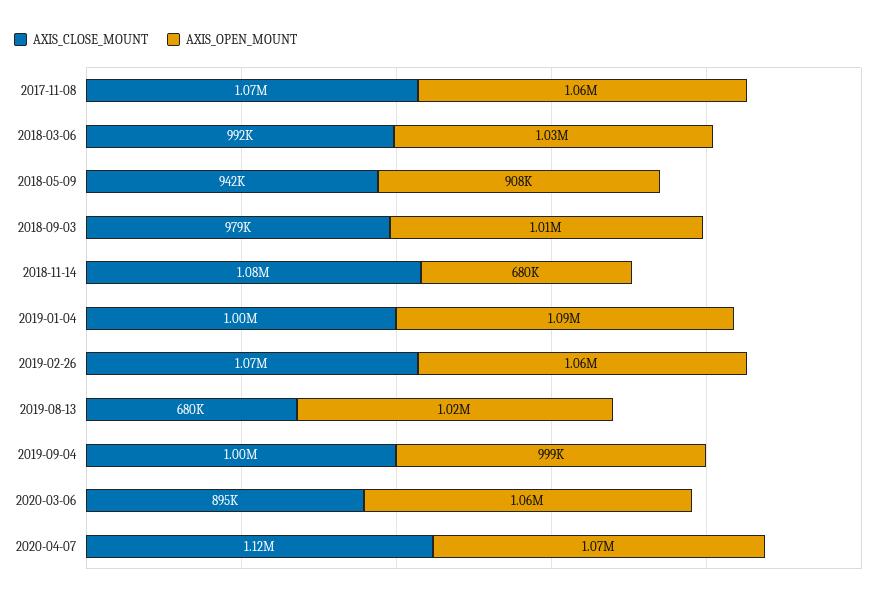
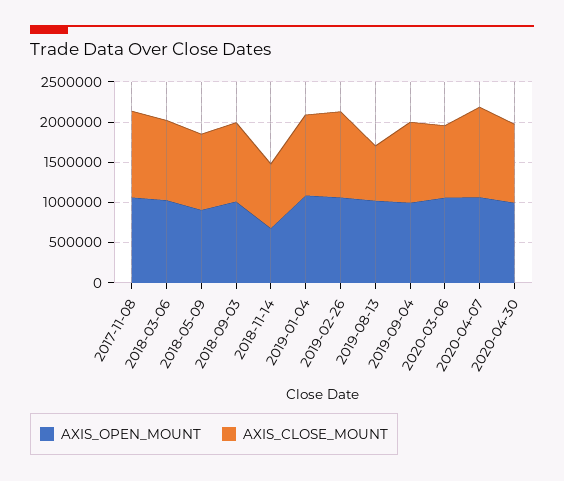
AXIS_CLOSE_MOUNT, 2018-11-14: 1080000 -> 800000
AXIS_OPEN_MOUNT, 2020-04-30: none -> 1000000
AXIS_CLOSE_MOUNT, 2020-04-30: none -> 1000000

